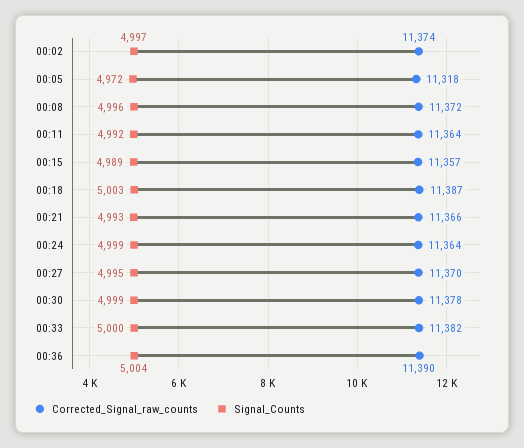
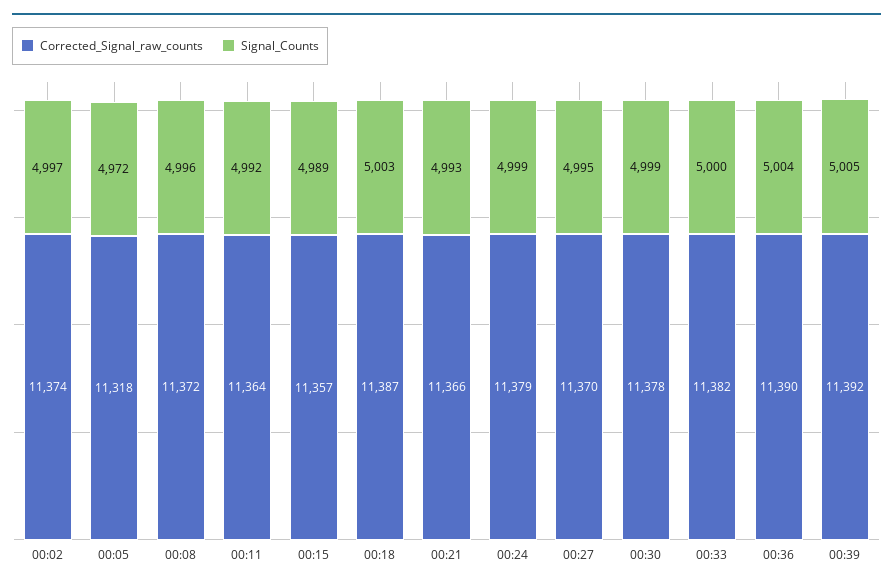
Corrected_Signal_raw_counts, 00:24: 11364 -> 11379
Corrected_Signal_raw_counts, 00:39: none -> 11392
Signal_Counts, 00:39: none -> 5005

